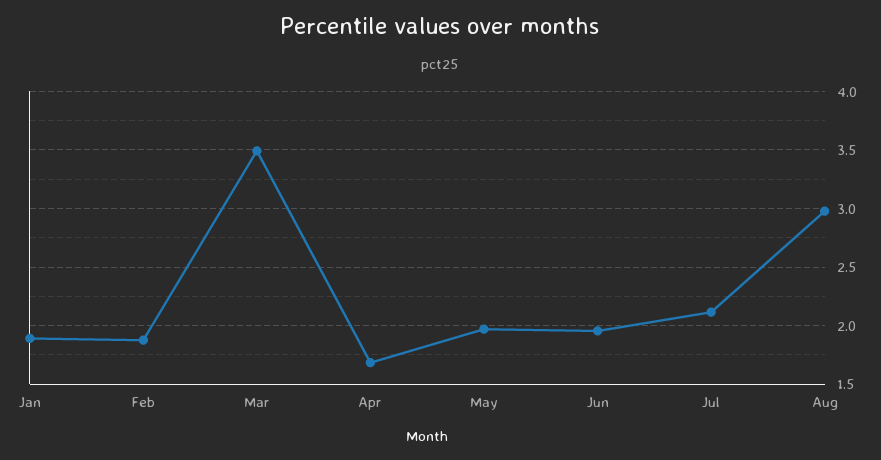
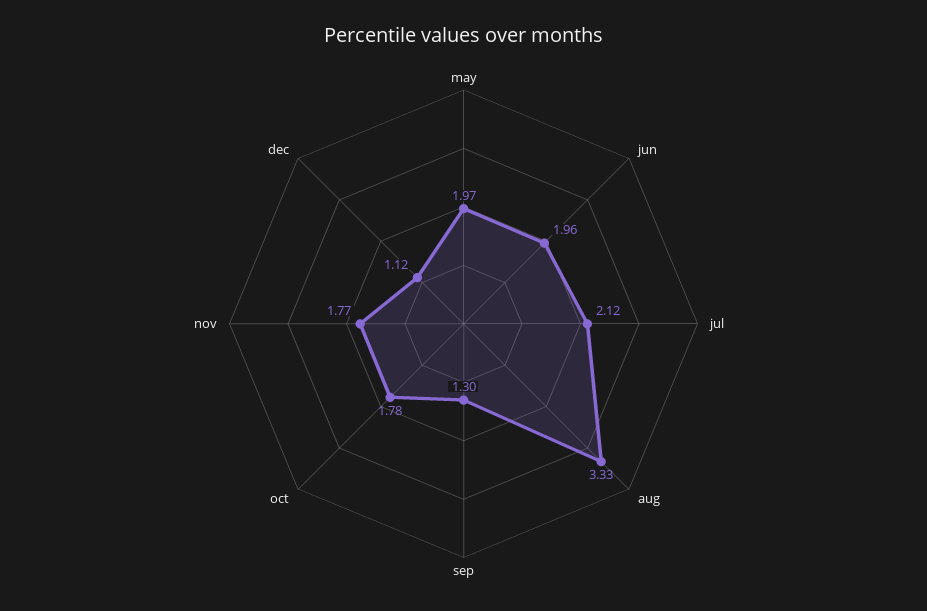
Jan: 1.9 -> none
Feb: 1.9 -> none
Mar: 3.5 -> none
Apr: 1.7 -> none
Aug: 3 -> 3.33
sep: none -> 1.3
oct: none -> 1.78
nov: none -> 1.77
dec: none -> 1.12

